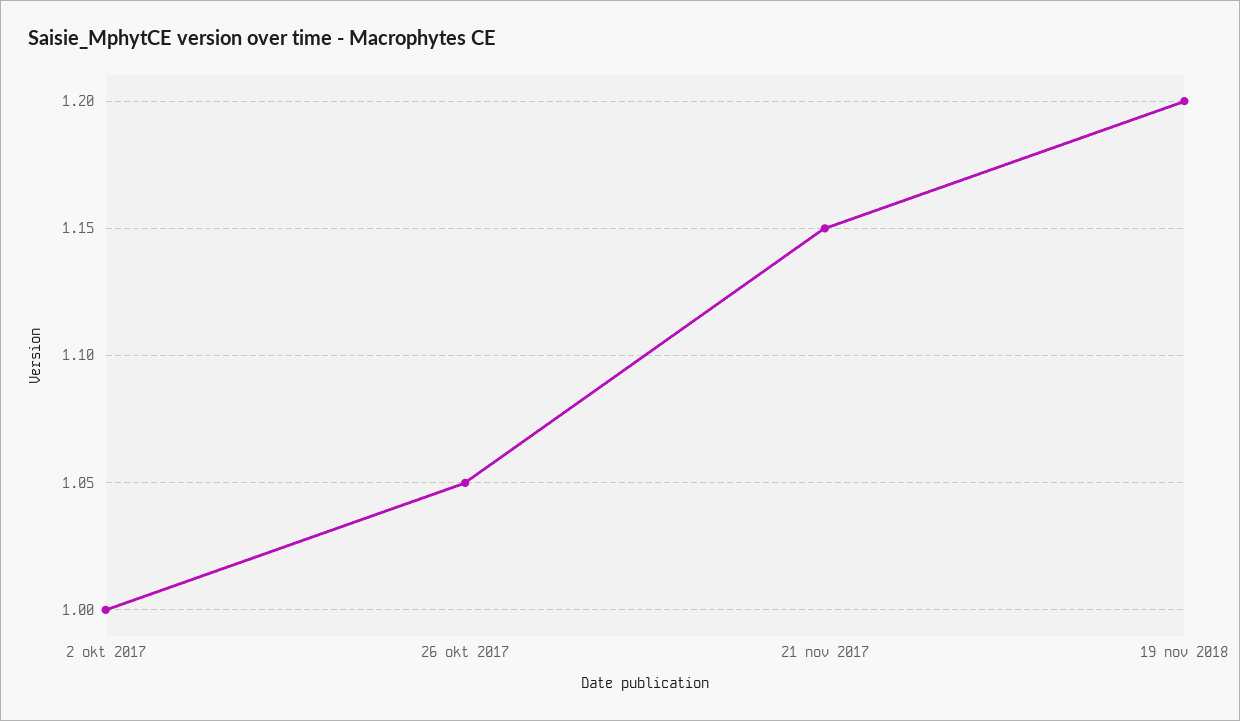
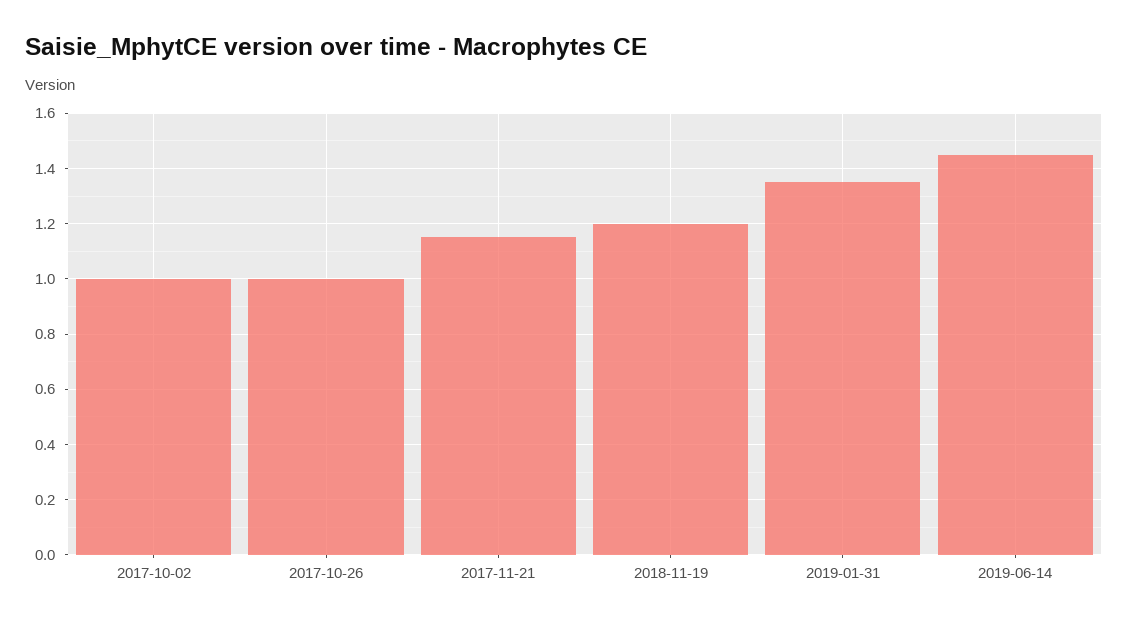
26 okt 2017: 1.05 -> 1
2019-01-31: none -> 1.35
2019-06-14: none -> 1.45

